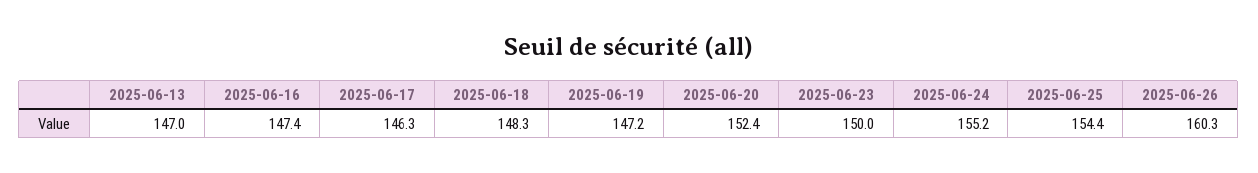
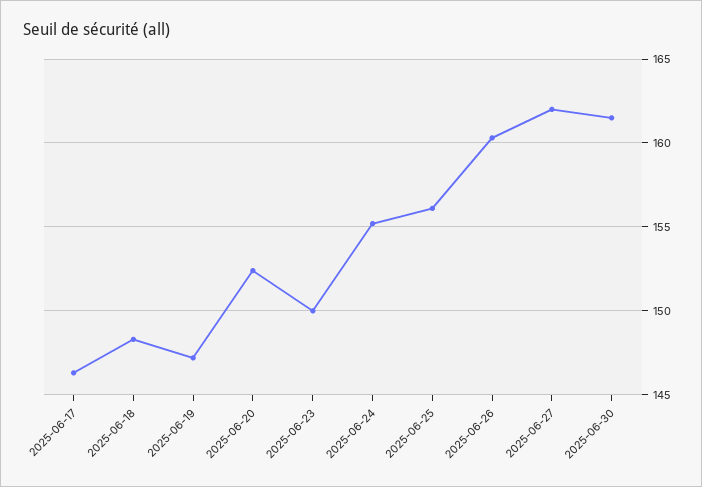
2025-06-13: 147 -> none
2025-06-16: 147.4 -> none
2025-06-25: 154.4 -> 156
2025-06-27: none -> 162
2025-06-30: none -> 161.5

